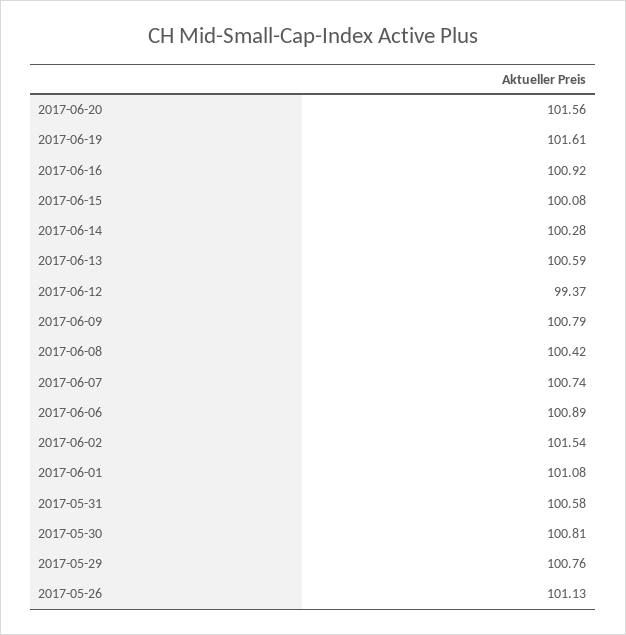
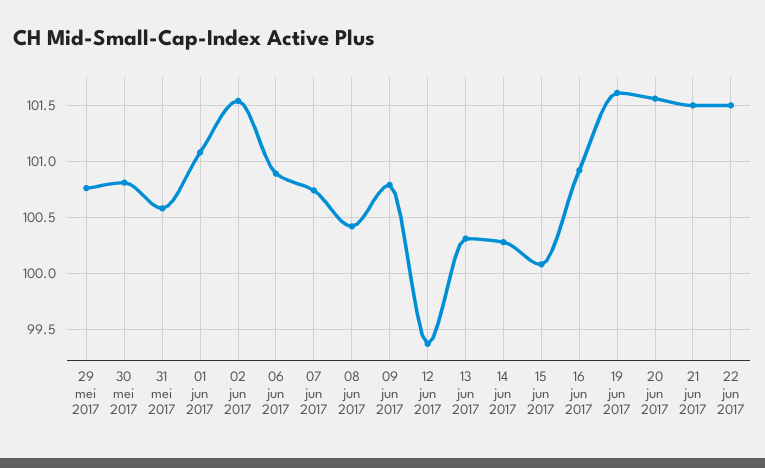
2017-06-13: 100.59 -> 100.3
2017-05-26: 101.13 -> none
21 jun 2017: none -> 101.5
22 jun 2017: none -> 101.5

